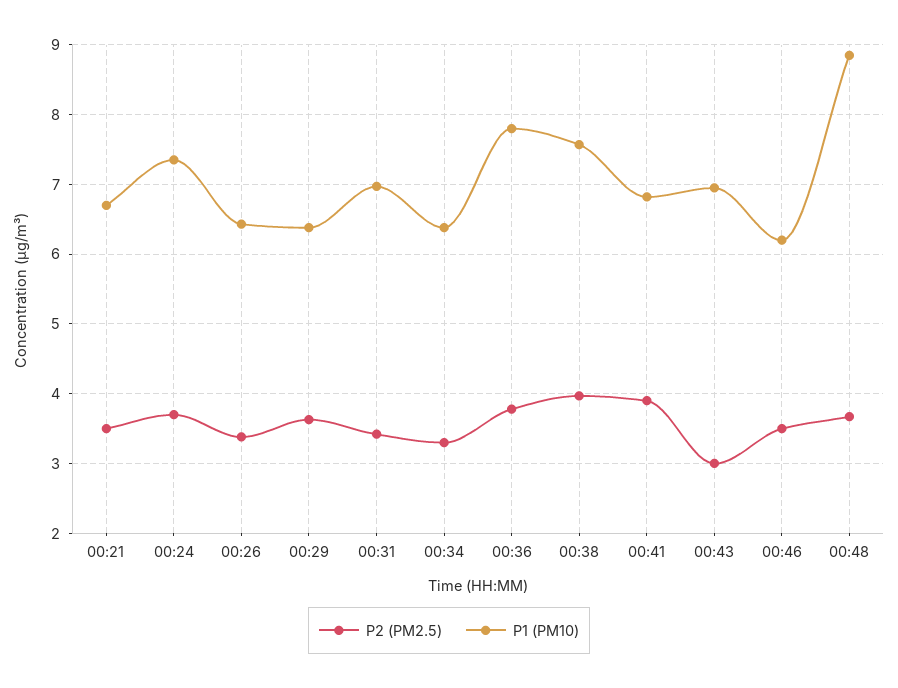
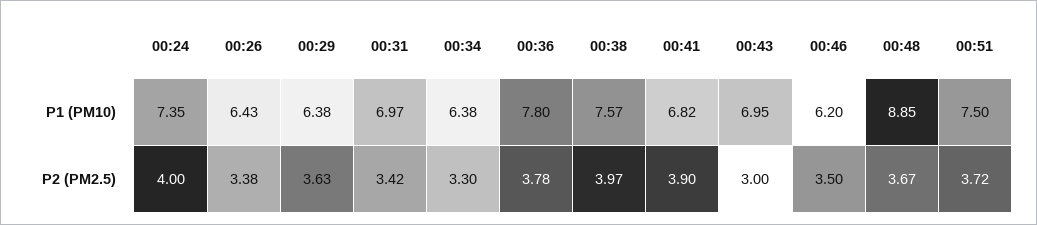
P2 (PM2.5), 00:21: 3.5 -> none
P1 (PM10), 00:21: 6.7 -> none
P2 (PM2.5), 00:24: 3.7 -> 4
P1 (PM10), 00:51: none -> 7.5
P2 (PM2.5), 00:51: none -> 3.72

